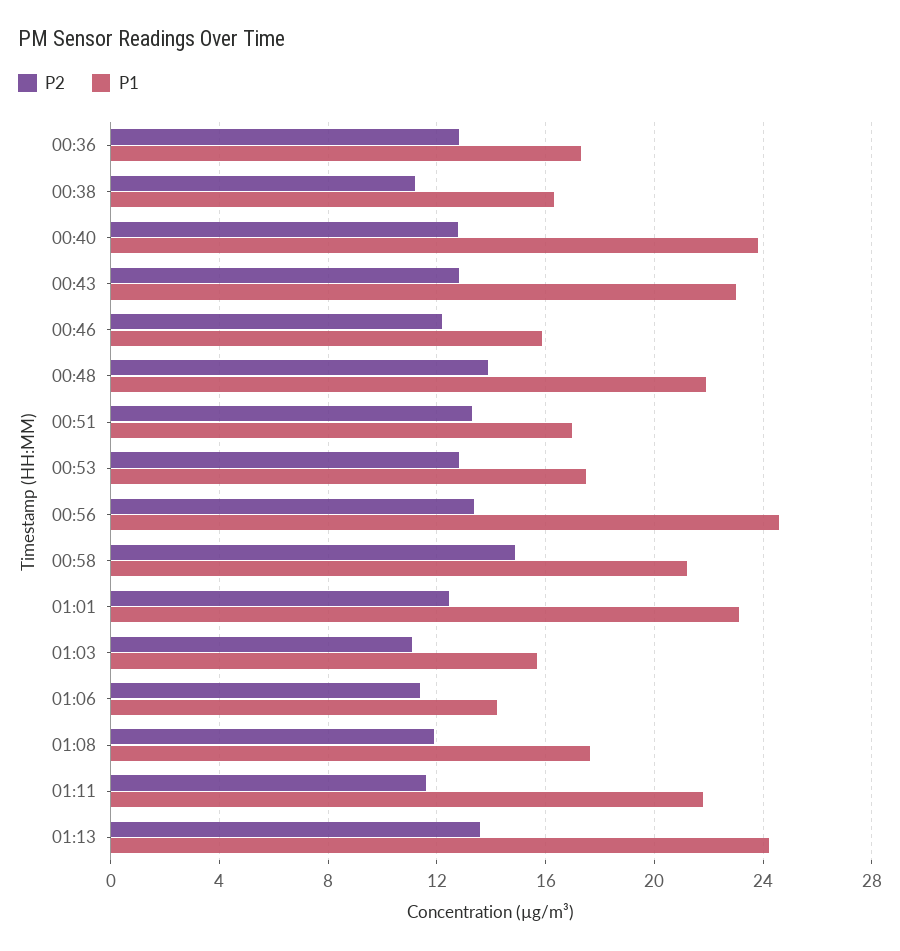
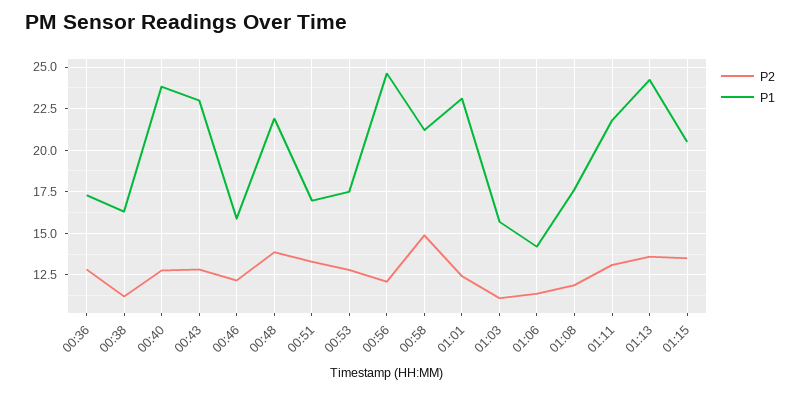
P2, 00:56: 13.5 -> 12
P2, 01:11: 11.5 -> 13
P2, 01:15: none -> 13.5
P1, 01:15: none -> 20.5

